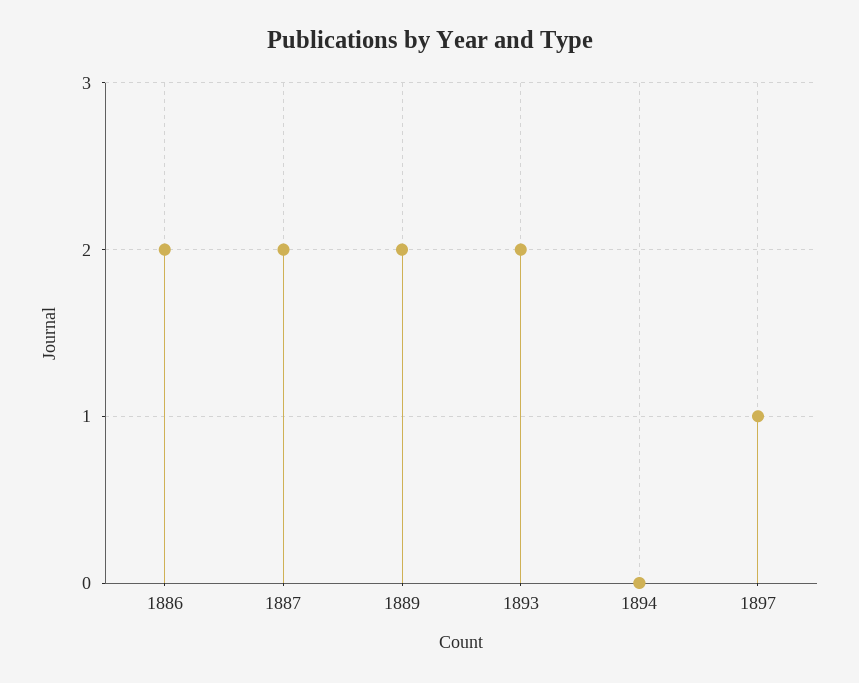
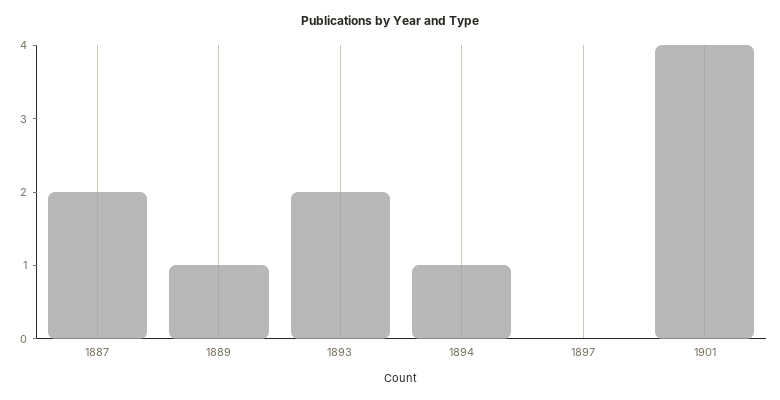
1886: 2 -> none
1889: 2 -> 1
1894: 0 -> 1
1897: 1 -> 0
1901: none -> 4

